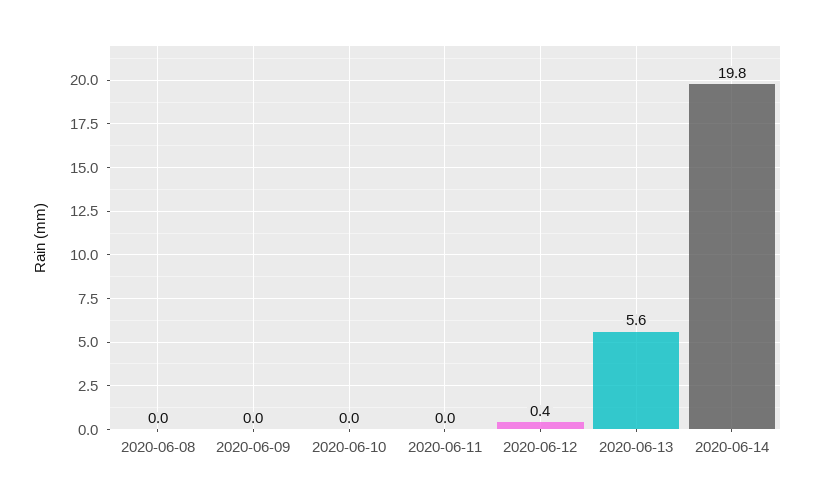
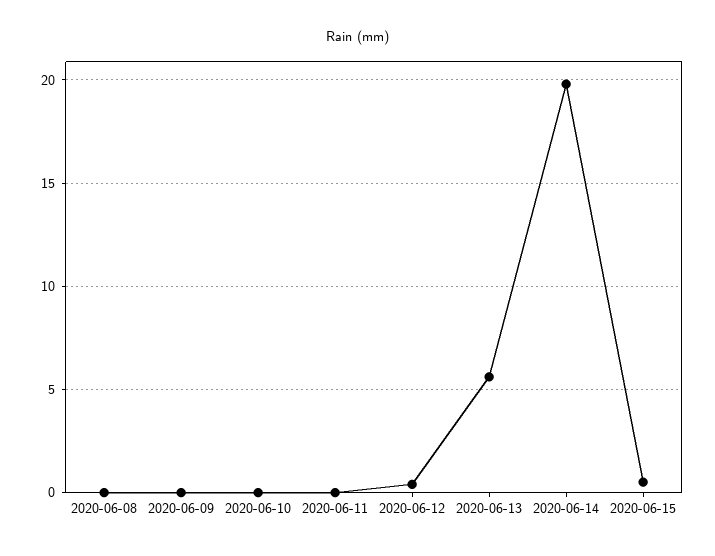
2020-06-15: none -> 0.5

